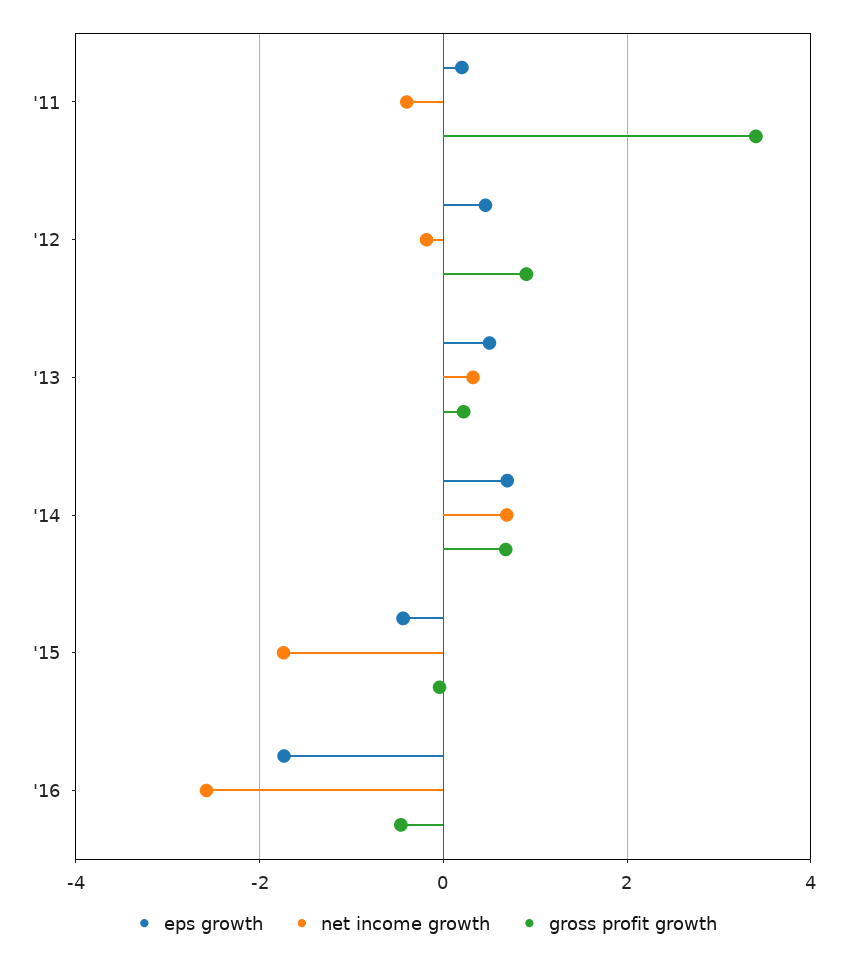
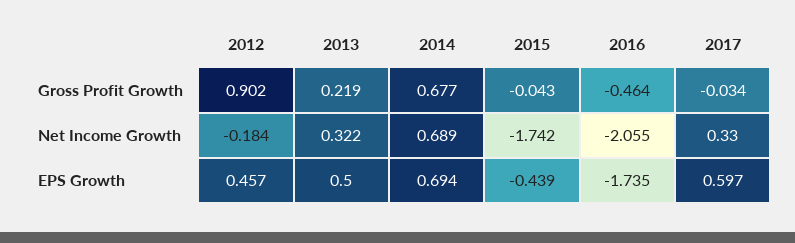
eps growth, '11: 0.2 -> none
net income growth, '11: -0.4 -> none
gross profit growth, '11: 3.4 -> none
net income growth, '16: -2.6 -> -2.055
gross profit growth, 2017: none -> -0.034
net income growth, 2017: none -> 0.33
eps growth, 2017: none -> 0.597

